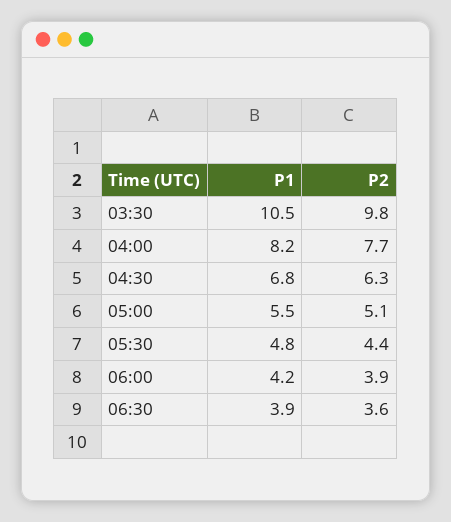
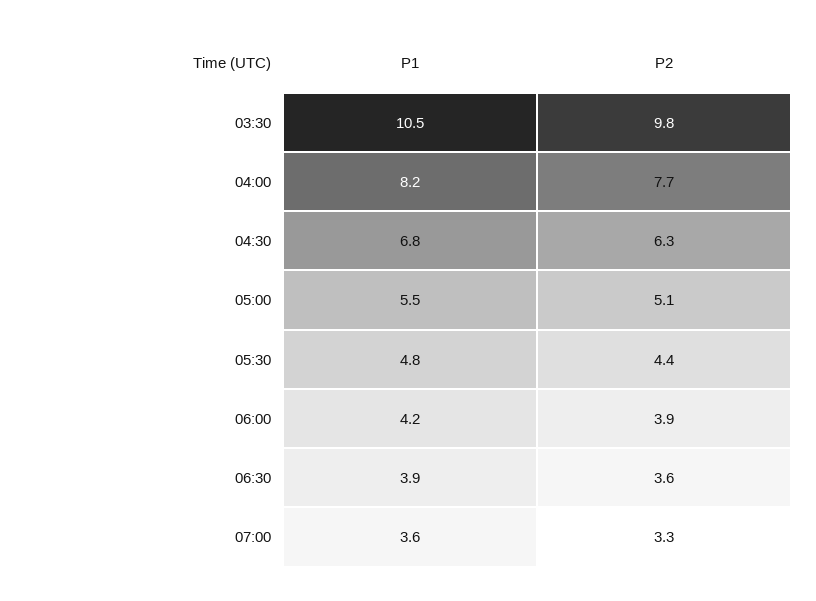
P1, 07:00: none -> 3.6
P2, 07:00: none -> 3.3

